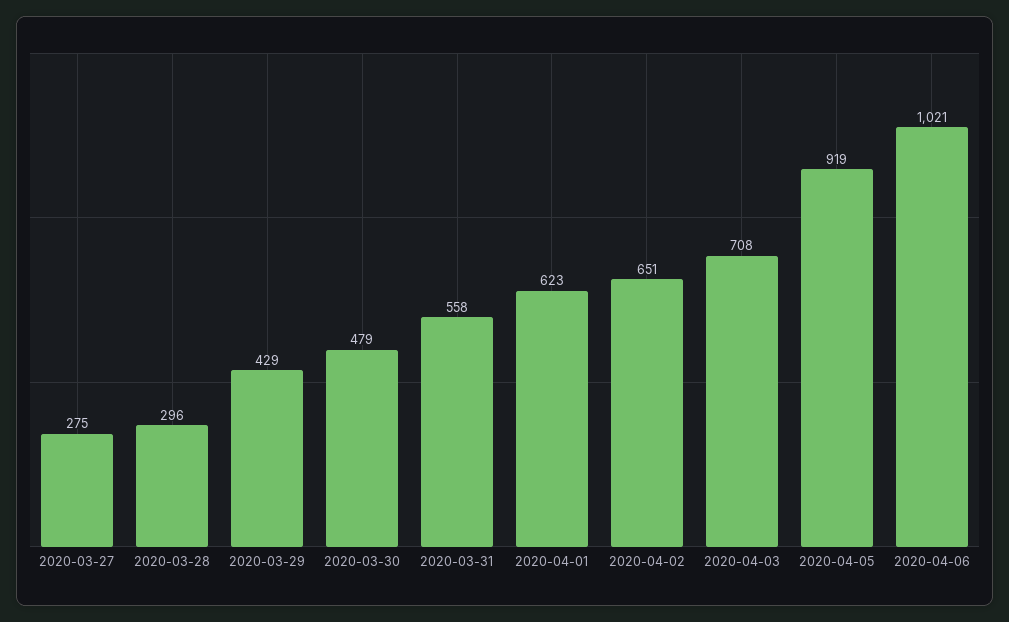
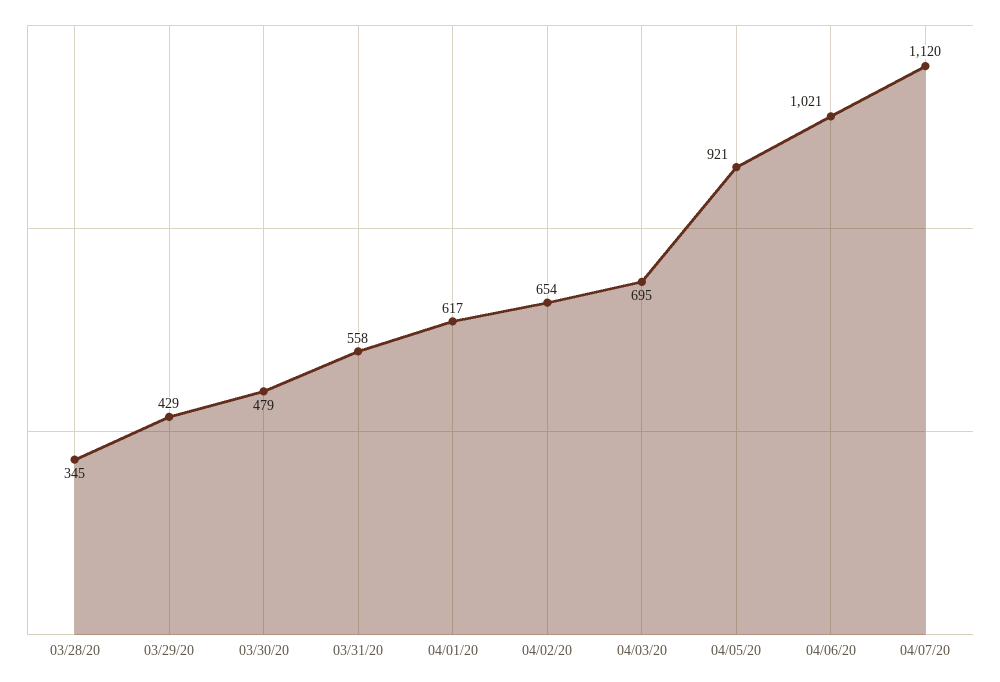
2020-03-27: 275 -> none
2020-03-28: 296 -> 345
2020-04-01: 623 -> 617
2020-04-02: 651 -> 654
2020-04-03: 708 -> 695
2020-04-05: 919 -> 921
04/07/20: none -> 1120

